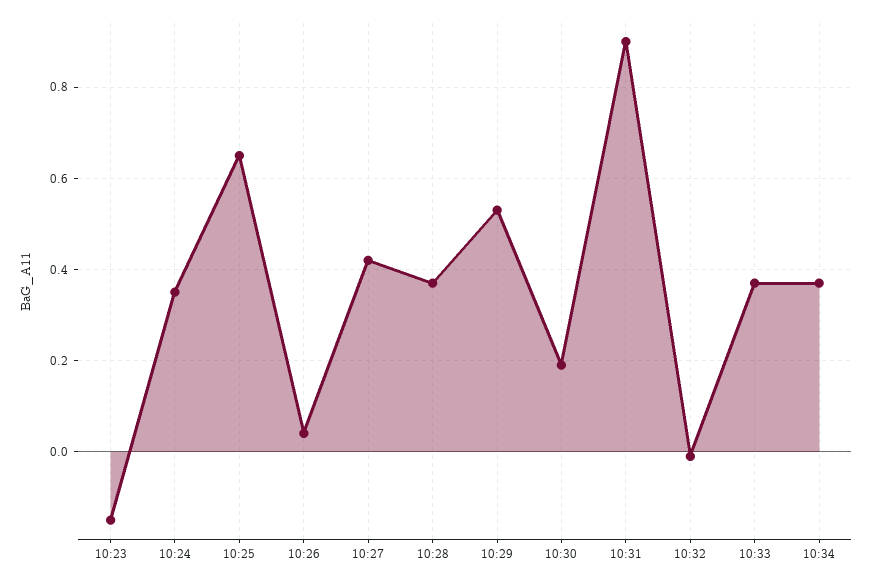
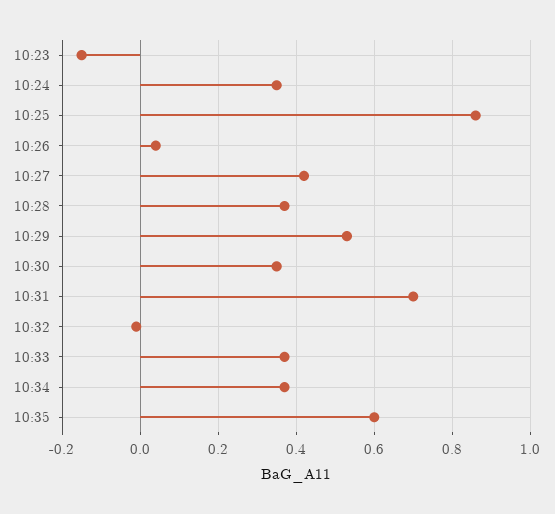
10:25: 0.65 -> 0.85
10:30: 0.2 -> 0.35
10:31: 0.9 -> 0.7
10:35: none -> 0.6

